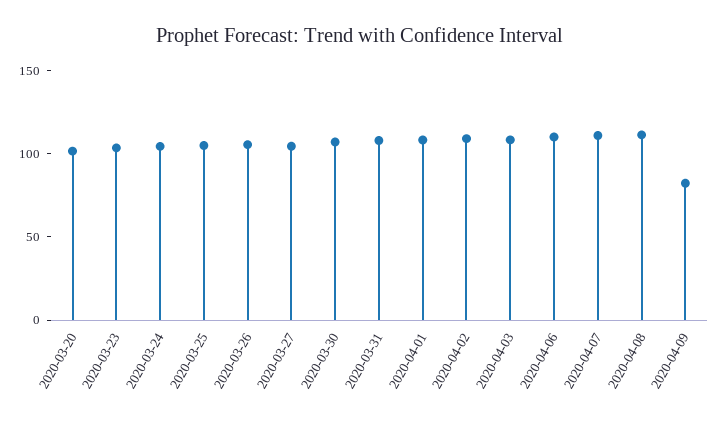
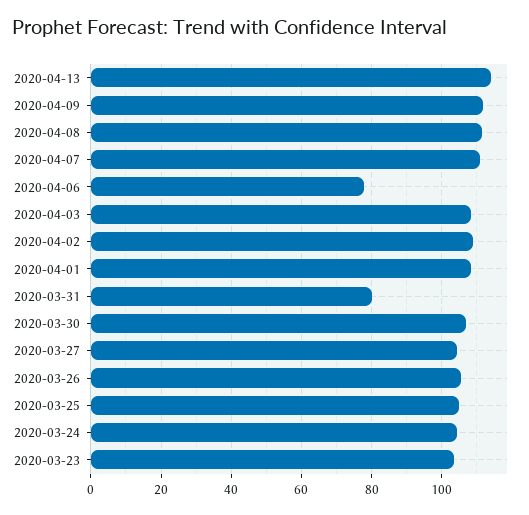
2020-03-20: 100 -> none
2020-03-31: 110 -> 80
2020-04-06: 110 -> 78
2020-04-09: 80 -> 112
2020-04-13: none -> 114

